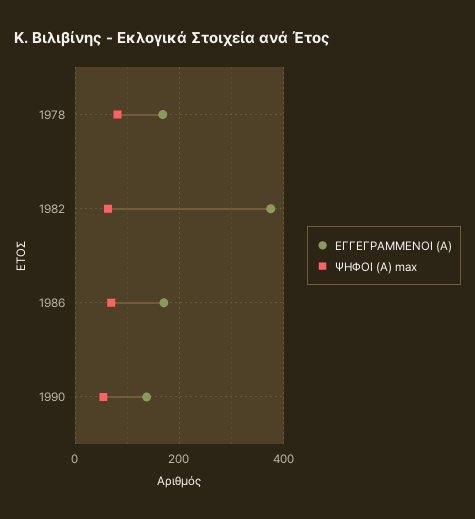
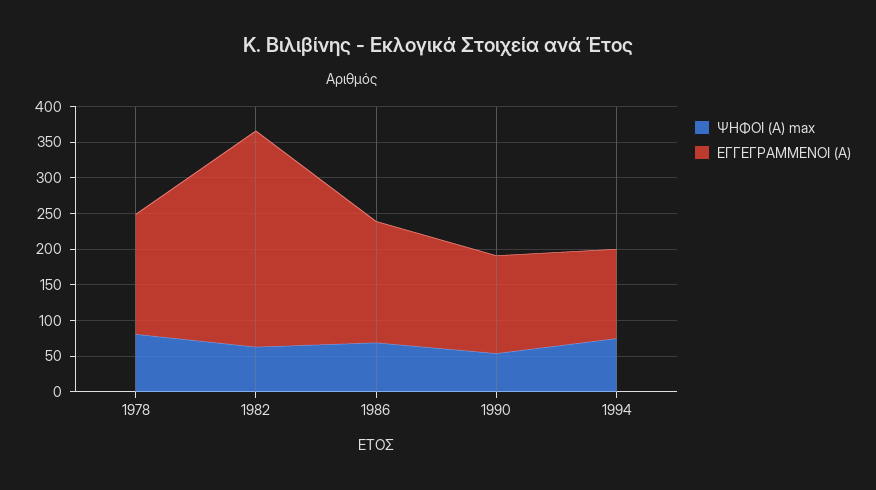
ΕΓΓΕΓΡΑΜΜΕΝΟΙ (Α), 1982: 380 -> 300
ΨΗΦΟΙ (Α) max, 1994: none -> 75
ΕΓΓΕΓΡΑΜΜΕΝΟΙ (Α), 1994: none -> 125

